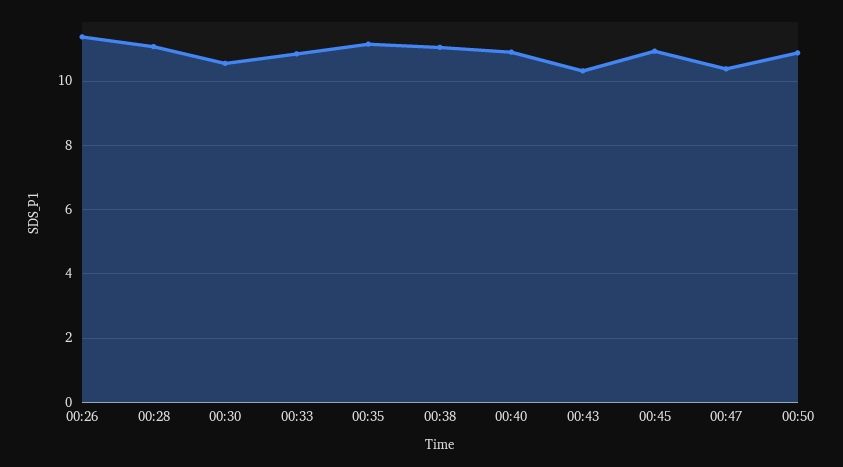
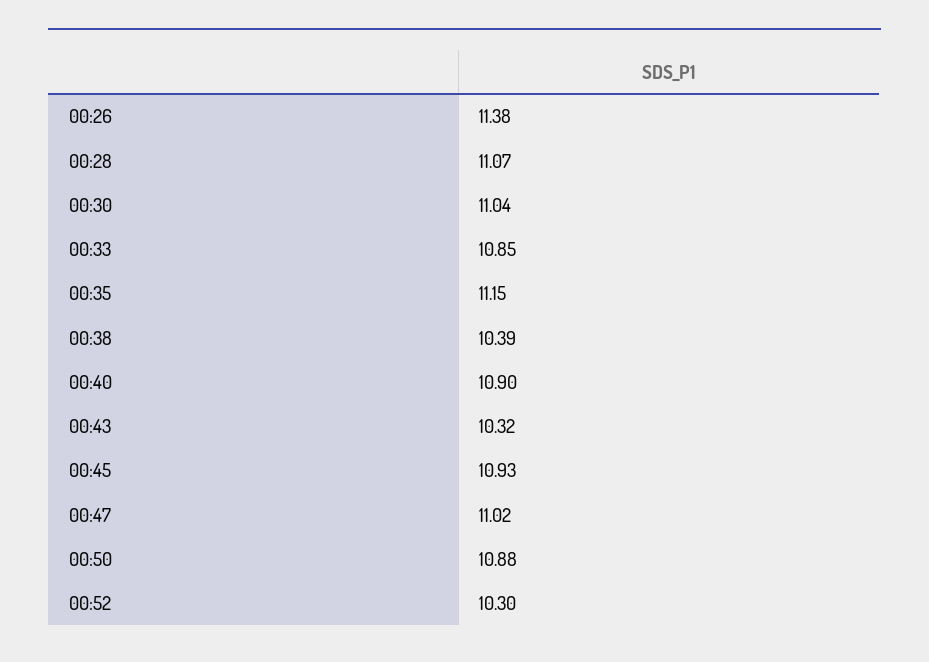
00:30: 10.6 -> 11.04
00:38: 11 -> 10.39
00:47: 10.4 -> 11.02
00:52: none -> 10.3

